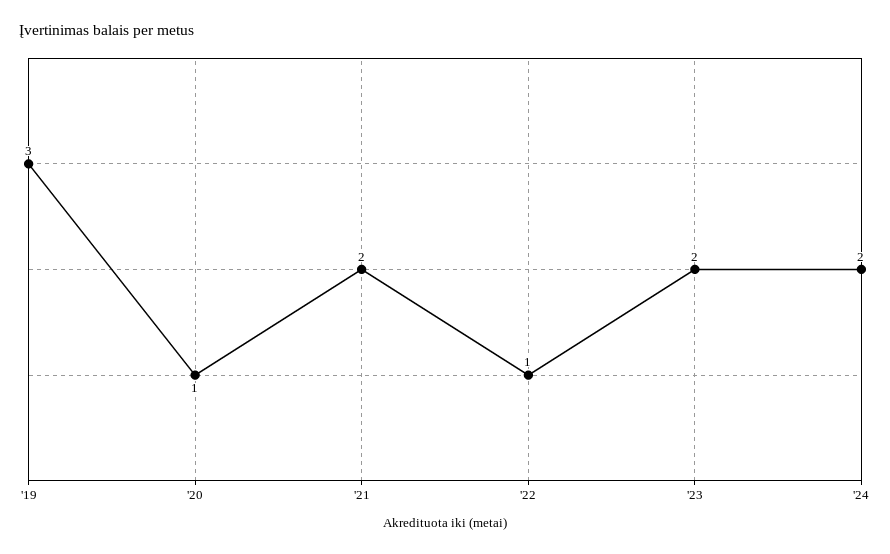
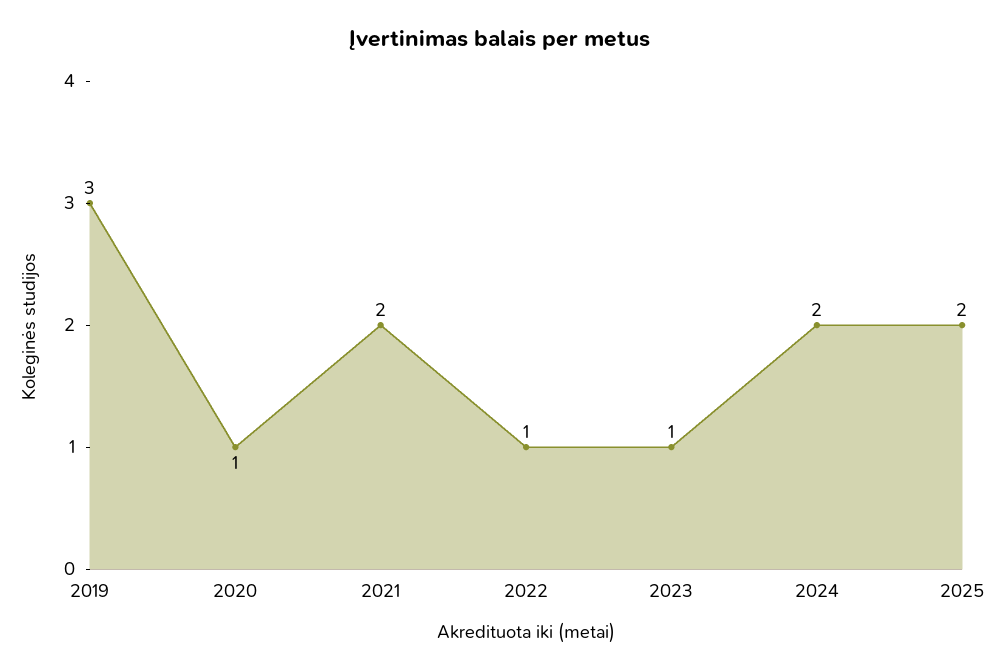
'23: 2 -> 1
2025: none -> 2

